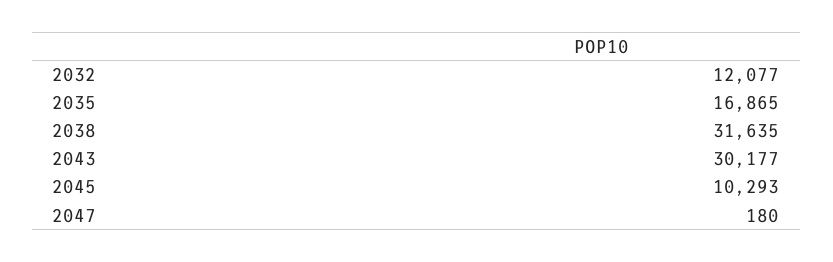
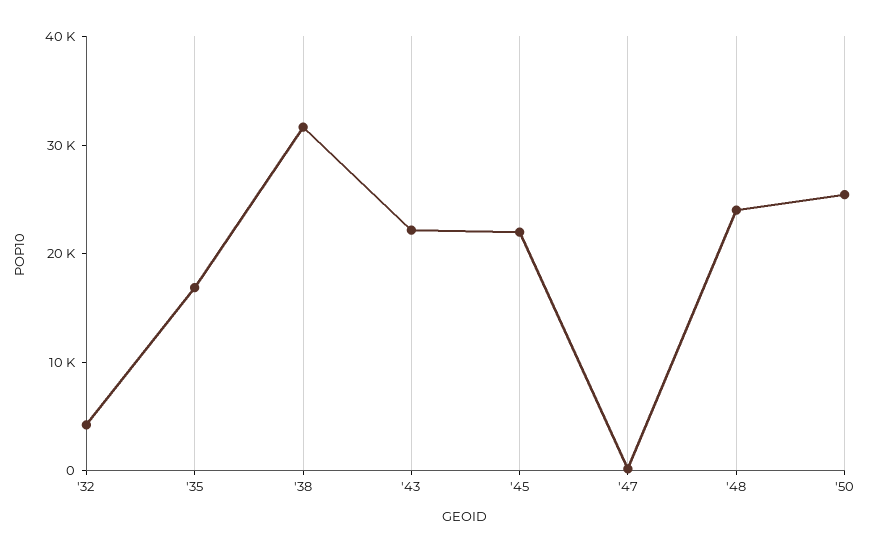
2032: 12077 -> 4000
2043: 30177 -> 22000
2045: 10293 -> 22000
'48: none -> 24000
'50: none -> 26000

